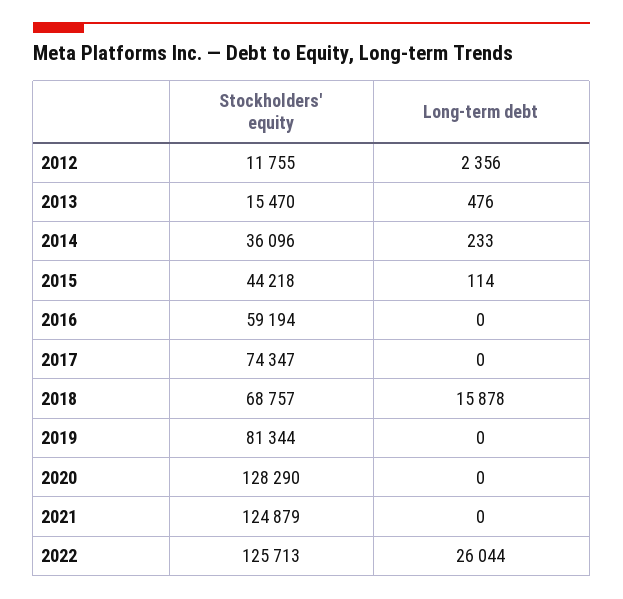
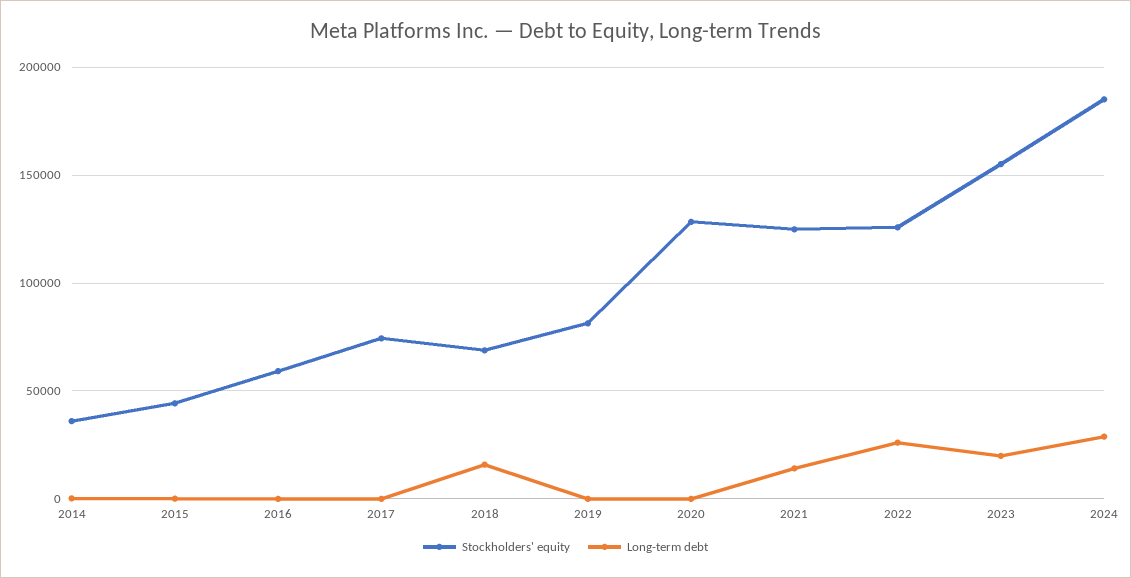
Stockholders' equity, 2012: 11755 -> none
Long-term debt, 2012: 2356 -> none
Stockholders' equity, 2013: 15470 -> none
Long-term debt, 2013: 476 -> none
Long-term debt, 2021: 0 -> 15000
Stockholders' equity, 2023: none -> 155000
Long-term debt, 2023: none -> 20000
Stockholders' equity, 2024: none -> 185000
Long-term debt, 2024: none -> 30000

